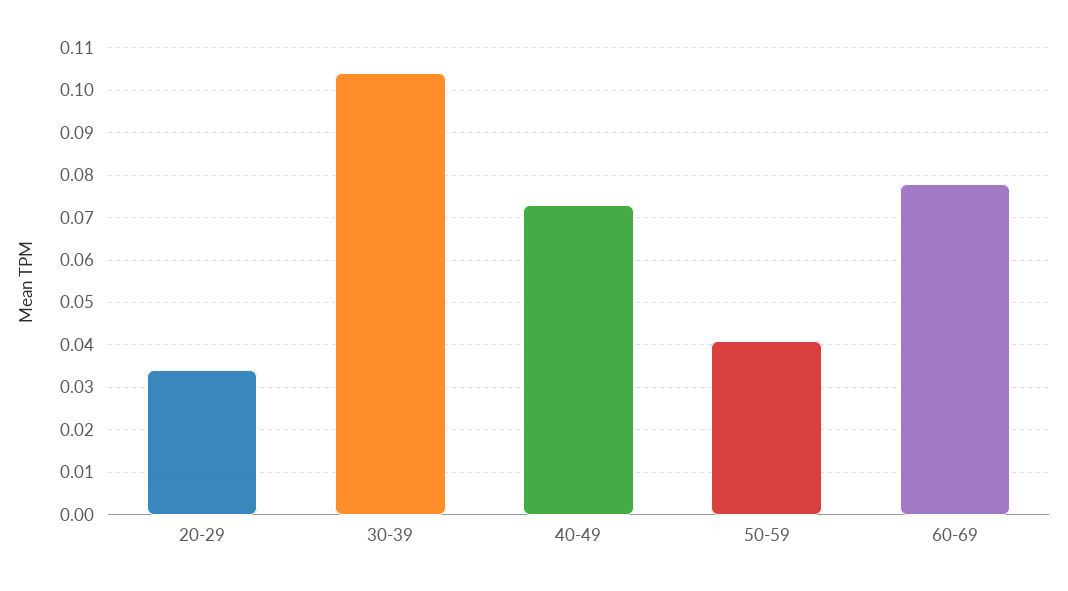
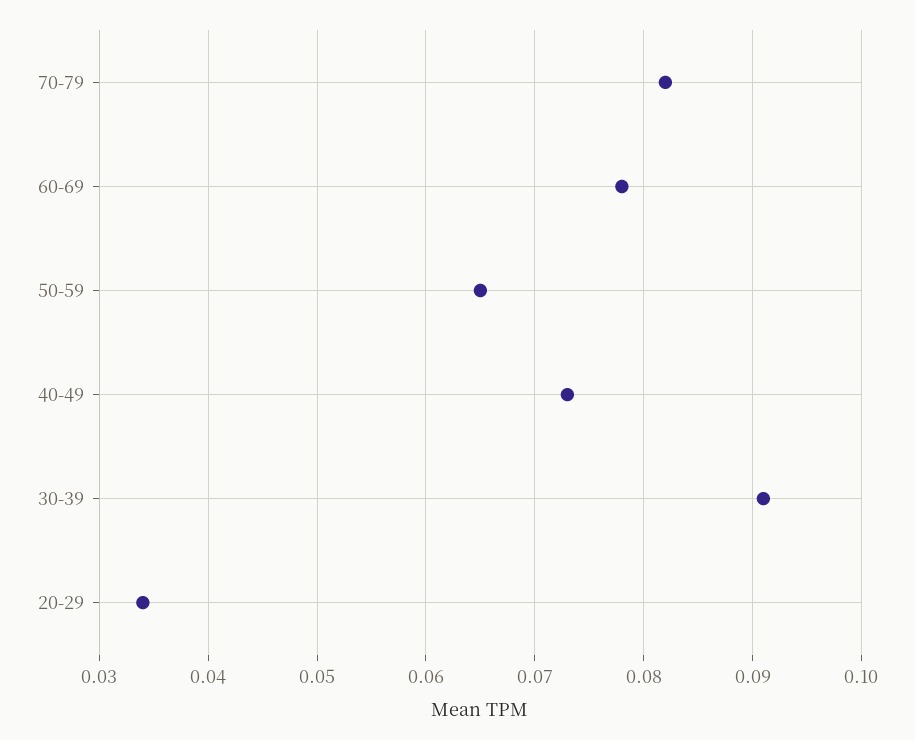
30-39: 0.105 -> 0.091
50-59: 0.04 -> 0.065
70-79: none -> 0.082

